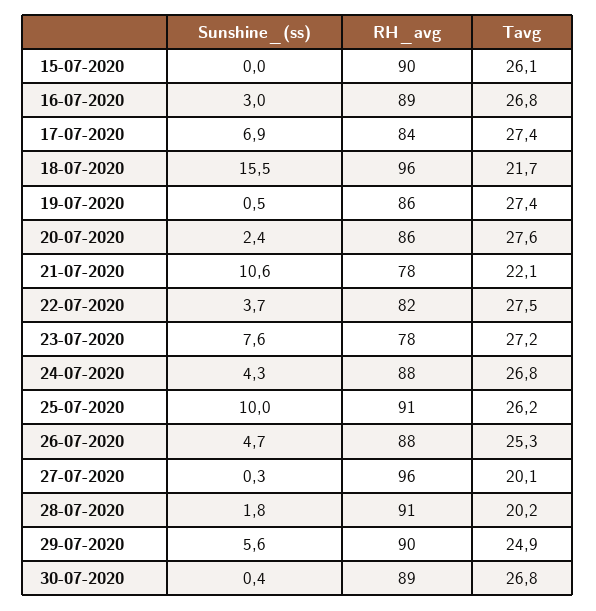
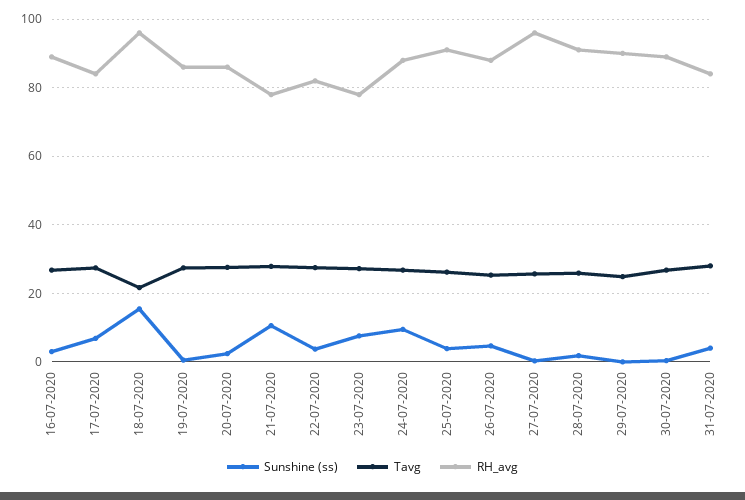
Sunshine_(ss), 15-07-2020: 0 -> none
RH_avg, 15-07-2020: 90 -> none
Tavg, 15-07-2020: 26.1 -> none
Tavg, 21-07-2020: 22.1 -> 28
Sunshine_(ss), 24-07-2020: 4.3 -> 10
Sunshine_(ss), 25-07-2020: 10 -> 4
Tavg, 27-07-2020: 20.1 -> 26
Tavg, 28-07-2020: 20.2 -> 26
Sunshine_(ss), 29-07-2020: 5.6 -> 0
Sunshine_(ss), 31-07-2020: none -> 4
Tavg, 31-07-2020: none -> 28
RH_avg, 31-07-2020: none -> 84

